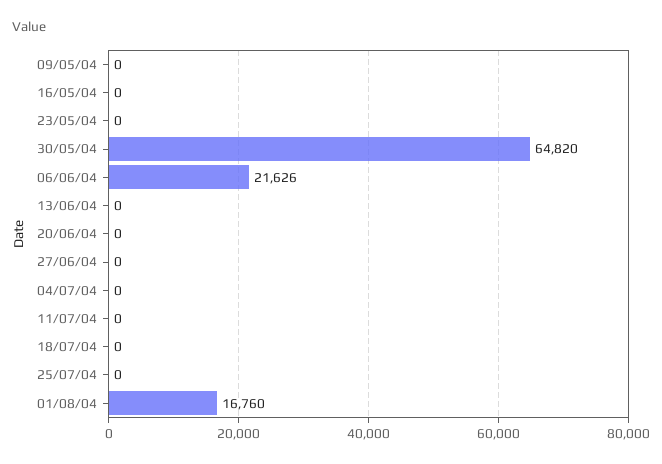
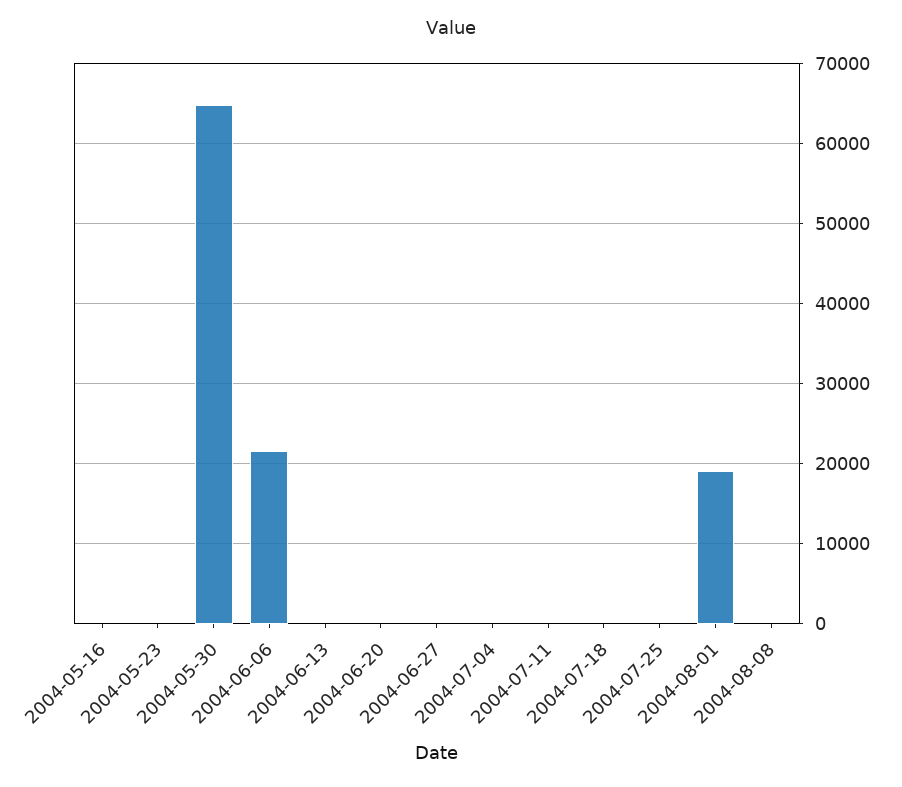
09/05/04: 0 -> none
01/08/04: 16760 -> 19000
2004-08-08: none -> 0

